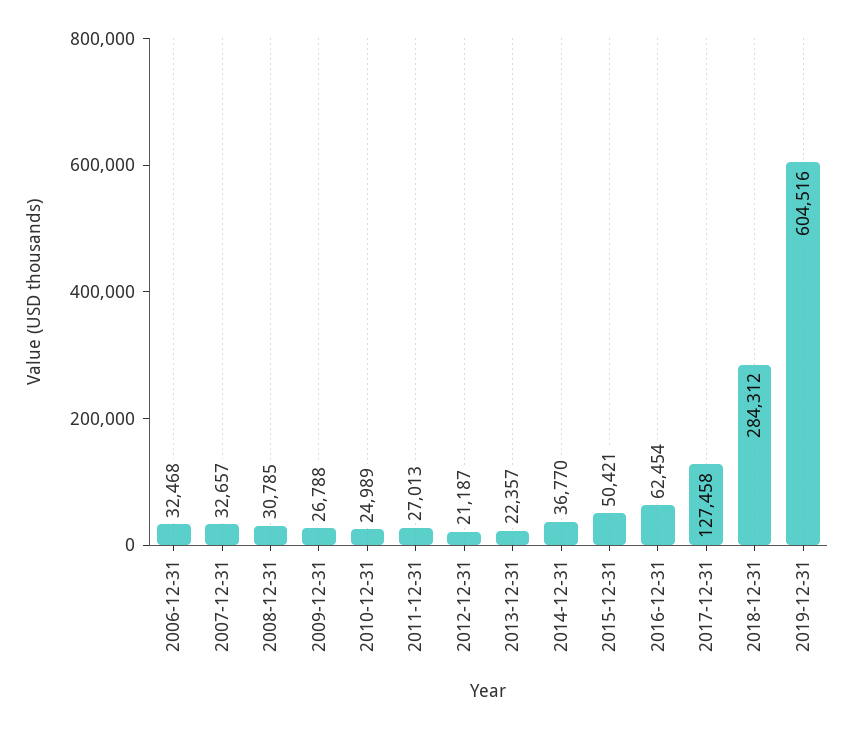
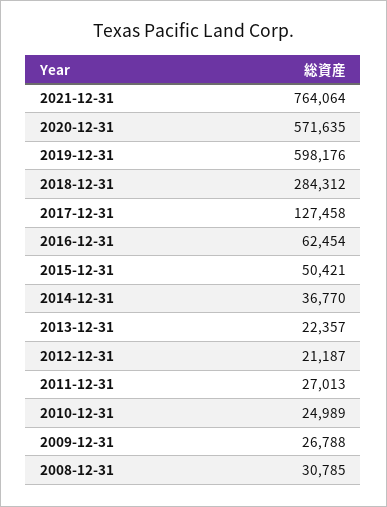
2006-12-31: 32468 -> none
2007-12-31: 32657 -> none
2019-12-31: 604516 -> 598176
2021-12-31: none -> 764064
2020-12-31: none -> 571635

